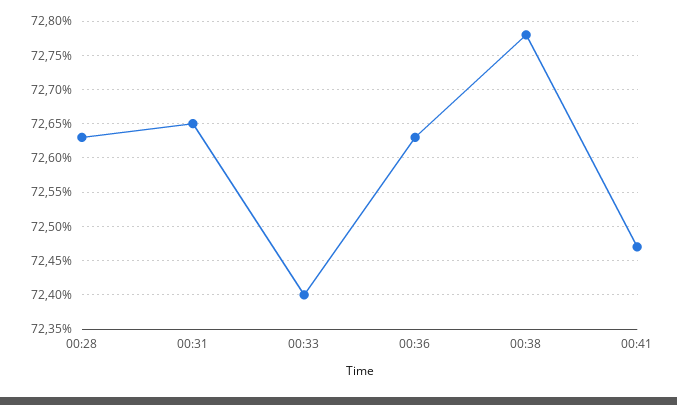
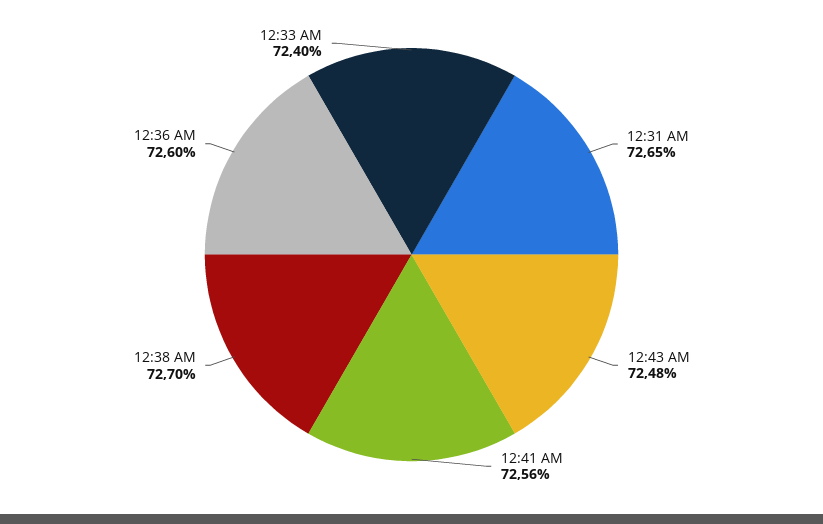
00:28: 72.63 -> none
00:36: 72.63 -> 72.6
00:38: 72.78 -> 72.7
00:41: 72.47 -> 72.56
12:43 AM: none -> 72.48

